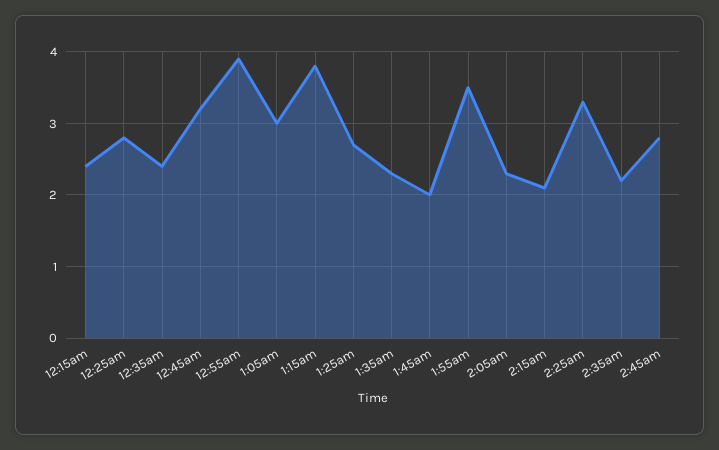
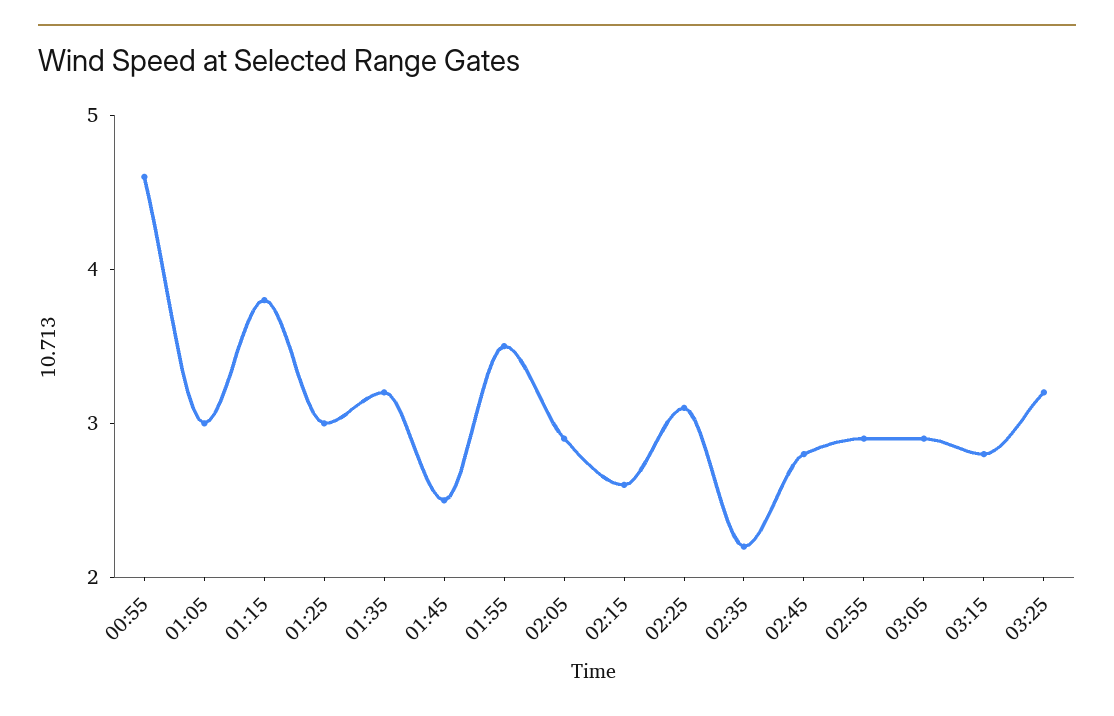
12:15am: 2.4 -> none
12:25am: 2.8 -> none
12:35am: 2.4 -> none
12:45am: 3.2 -> none
12:55am: 3.9 -> 4.6
1:25am: 2.7 -> 3
1:35am: 2.3 -> 3.2
1:45am: 2 -> 2.5
2:05am: 2.3 -> 2.9
2:15am: 2.1 -> 2.6
2:25am: 3.3 -> 3.1
02:55: none -> 2.9
03:05: none -> 2.9
03:15: none -> 2.8
03:25: none -> 3.2

